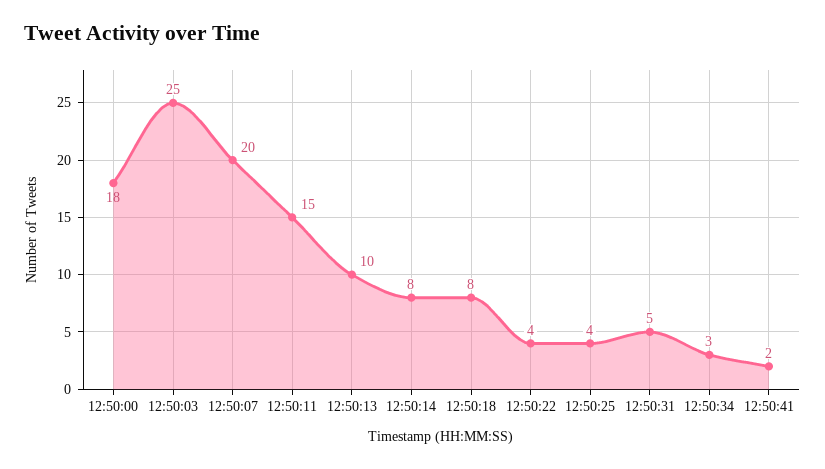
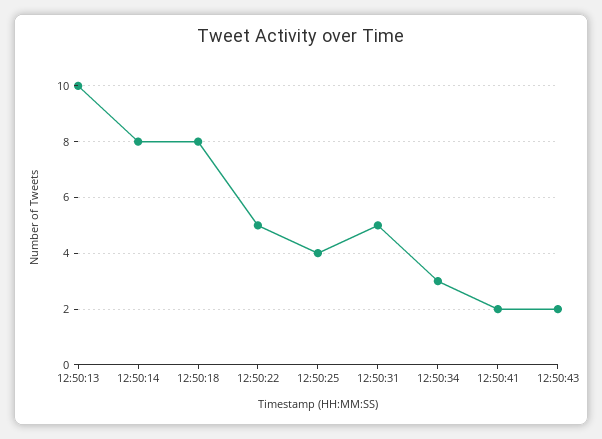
12:50:00: 18 -> none
12:50:03: 25 -> none
12:50:07: 20 -> none
12:50:11: 15 -> none
12:50:22: 4 -> 5
12:50:43: none -> 2

